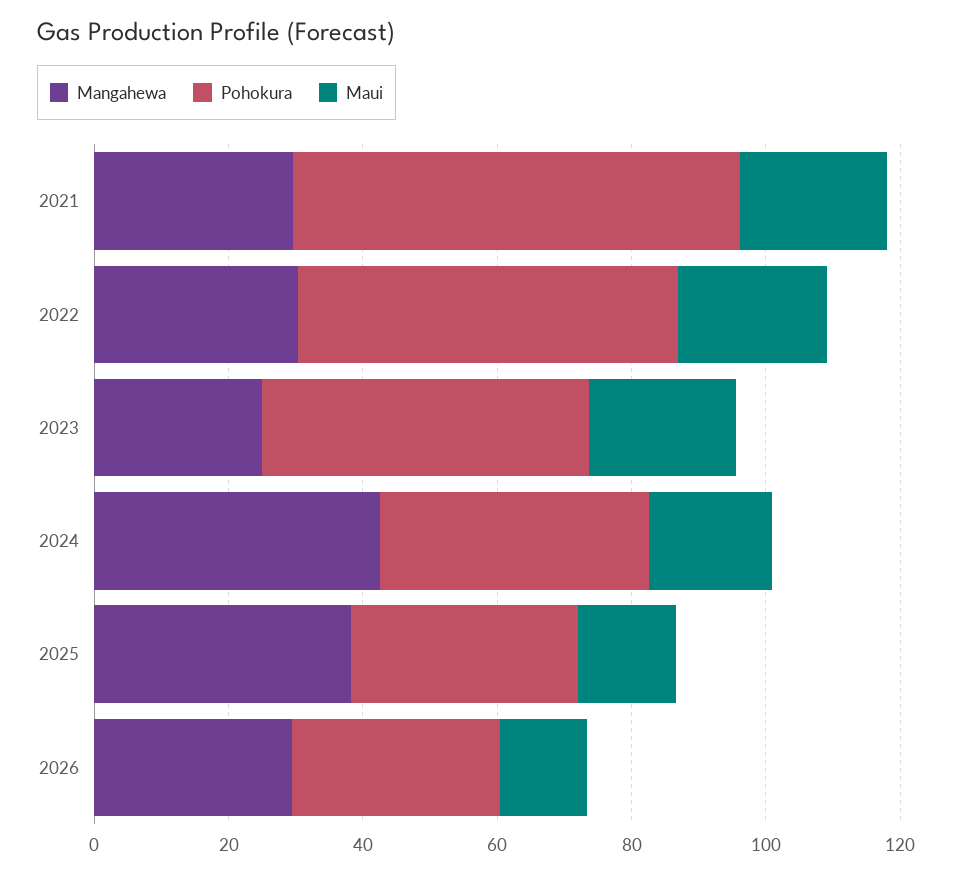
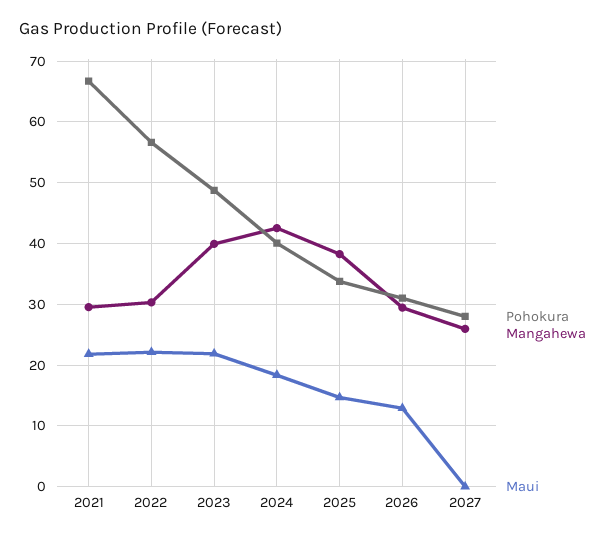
Mangahewa, 2023: 25 -> 40
Pohokura, 2027: none -> 28
Mangahewa, 2027: none -> 26
Maui, 2027: none -> 0

